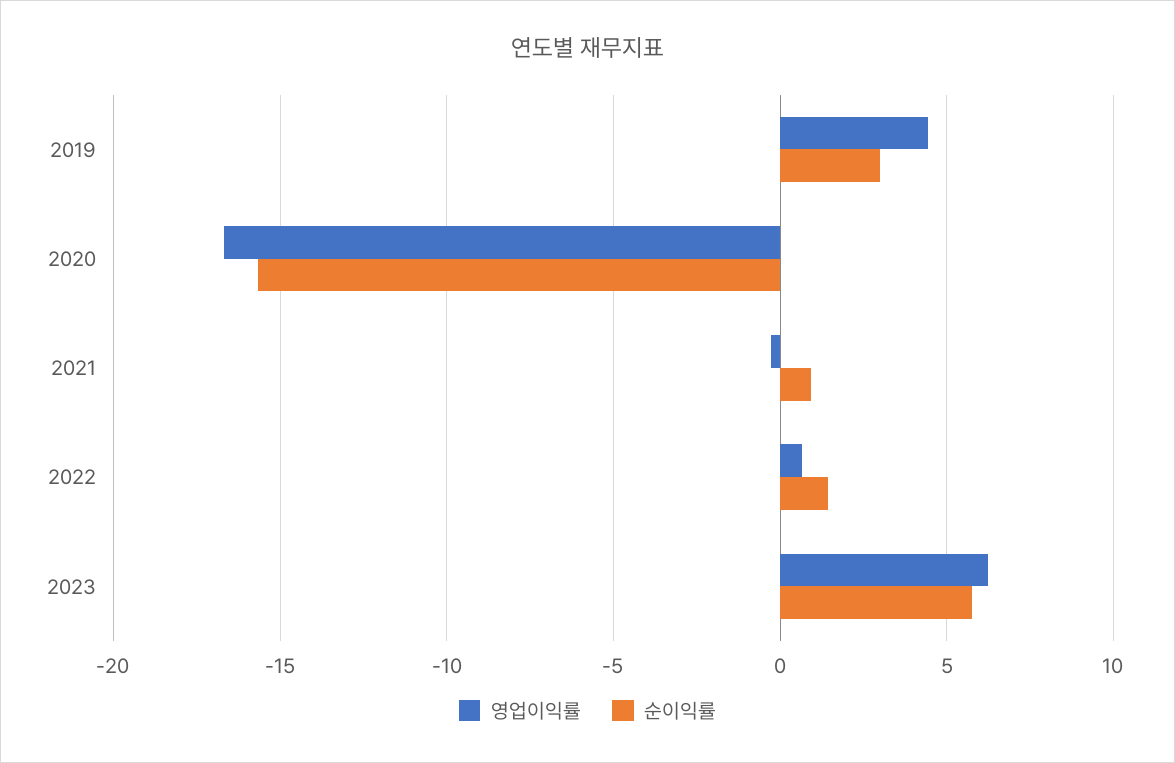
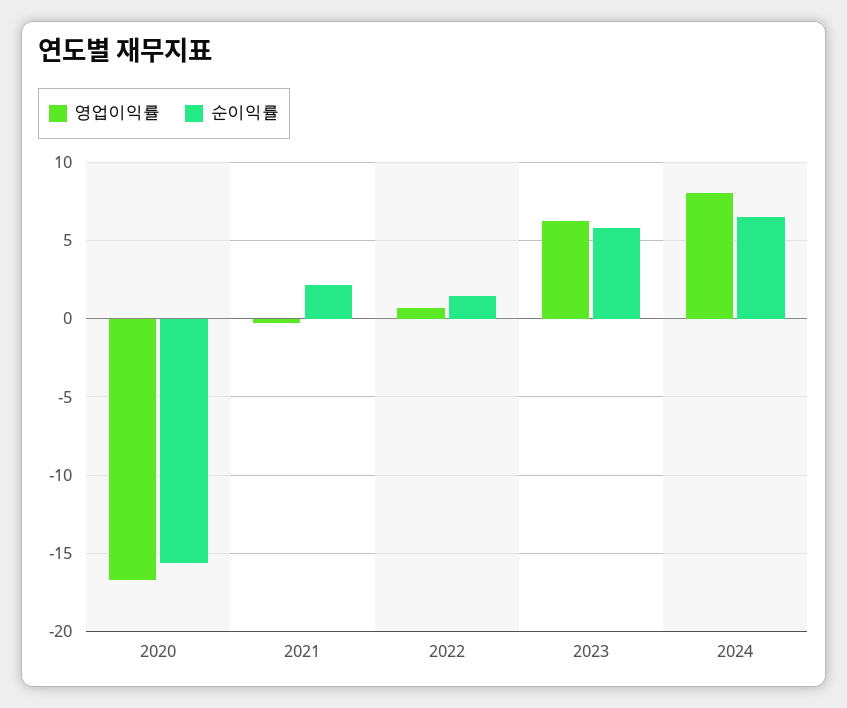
영업이익률, 2019: 4.5 -> none
순이익률, 2019: 3 -> none
순이익률, 2021: 1 -> 2
영업이익률, 2024: none -> 8
순이익률, 2024: none -> 6.5

